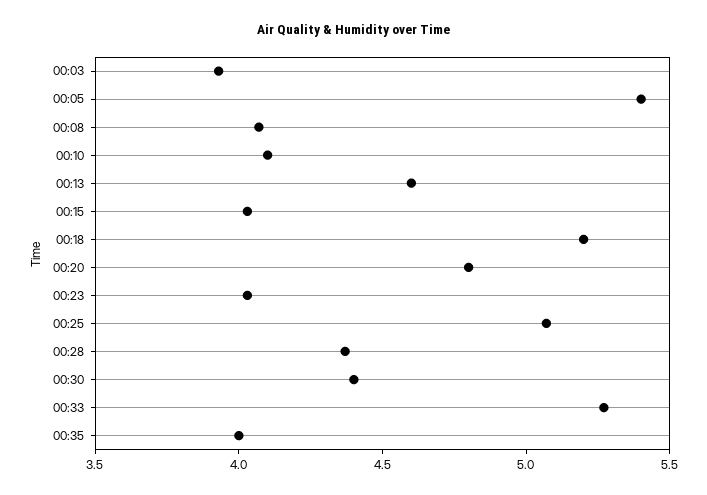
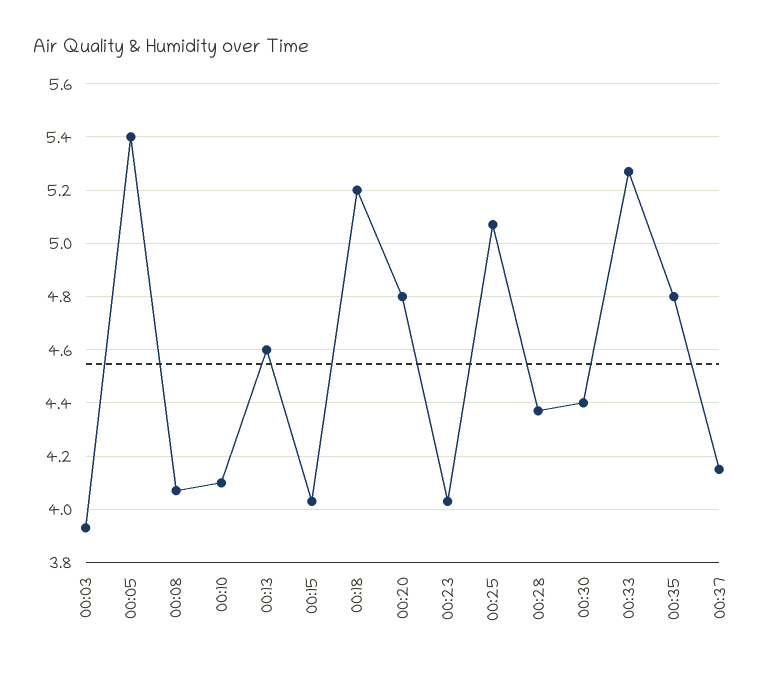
00:35: 4 -> 4.8
00:37: none -> 4.15

